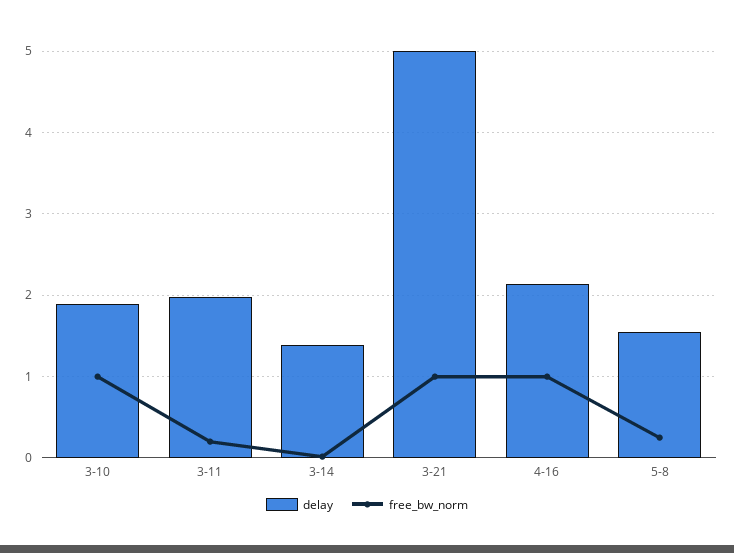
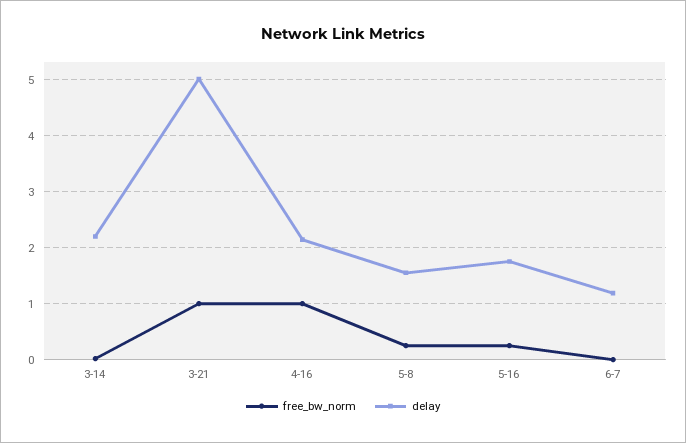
delay, 3-10: 1.9 -> none
free_bw_norm, 3-10: 1 -> none
delay, 3-11: 2 -> none
free_bw_norm, 3-11: 0.2 -> none
delay, 3-14: 1.4 -> 2.2
free_bw_norm, 5-16: none -> 0.2
delay, 5-16: none -> 1.8
free_bw_norm, 6-7: none -> 0
delay, 6-7: none -> 1.2

